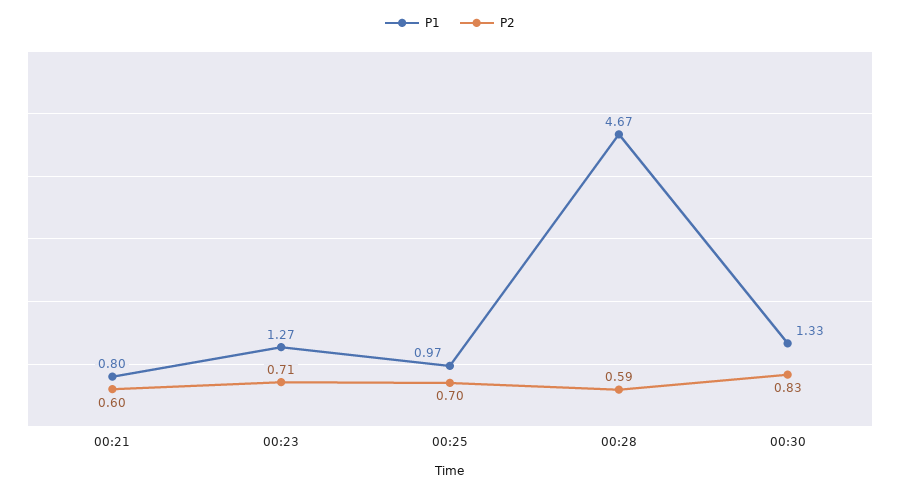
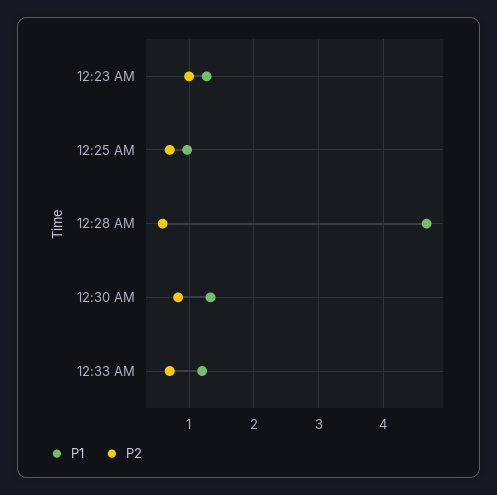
P1, 00:21: 0.8 -> none
P2, 00:21: 0.6 -> none
P2, 00:23: 0.71 -> 1
P1, 12:33 AM: none -> 1.2
P2, 12:33 AM: none -> 0.7

